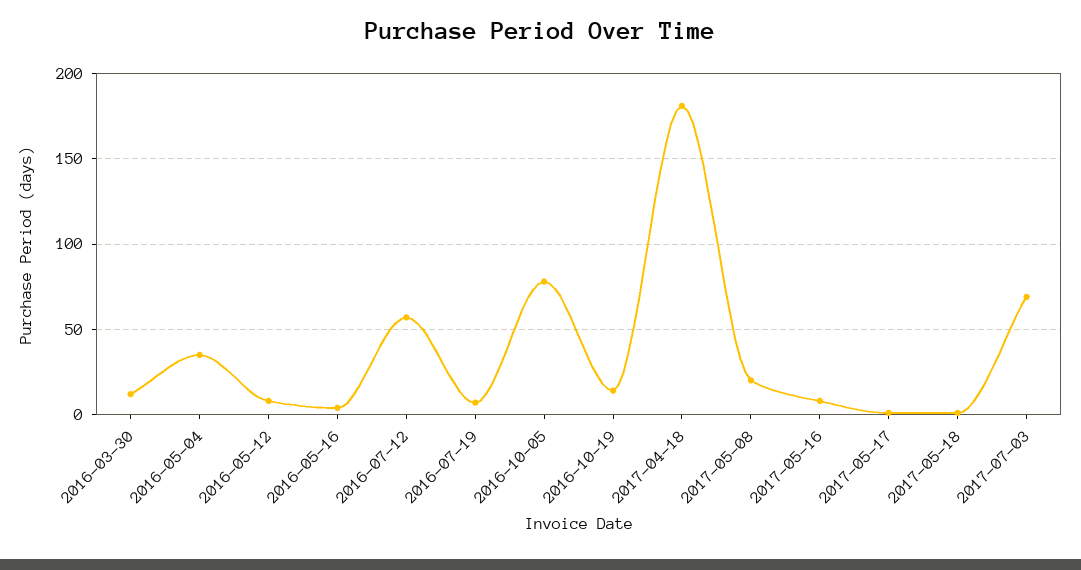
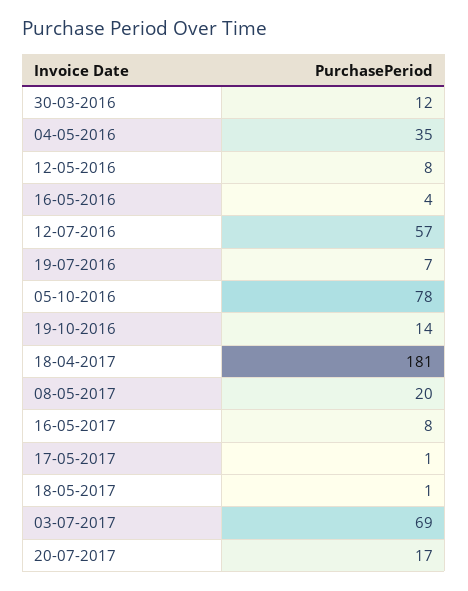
20-07-2017: none -> 17

